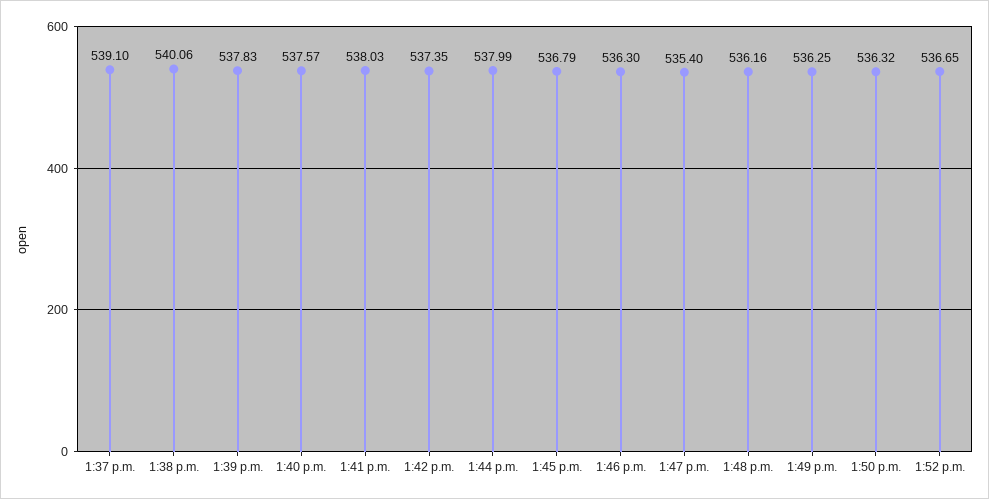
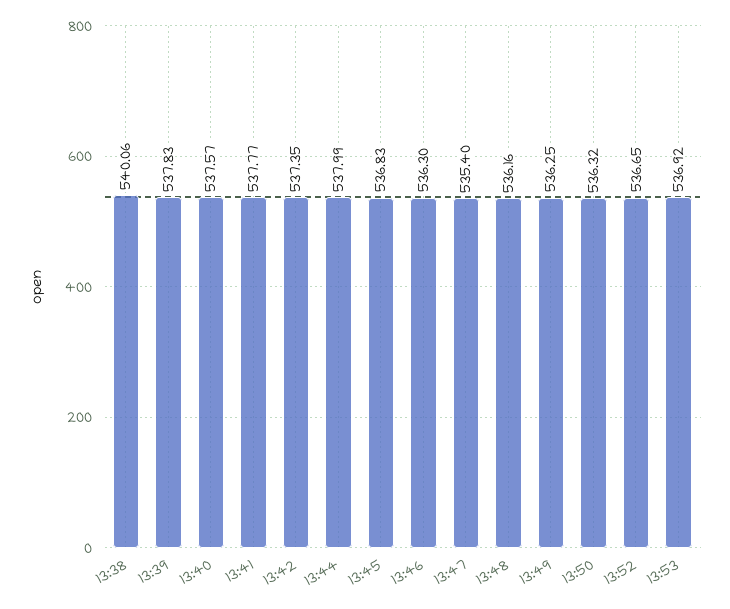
1:37 p.m.: 539.1 -> none
1:41 p.m.: 538.03 -> 537.77
1:45 p.m.: 536.79 -> 536.83
13:53: none -> 536.92

